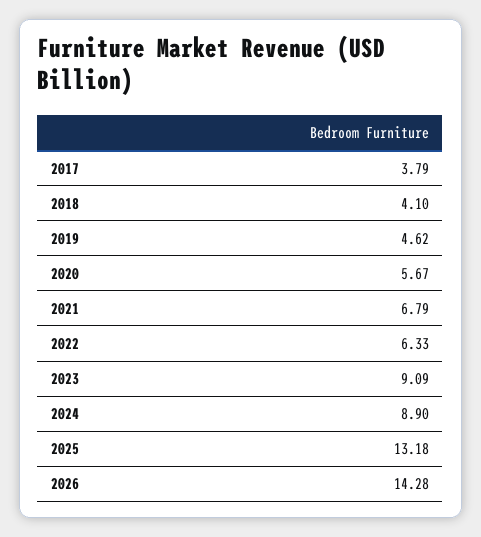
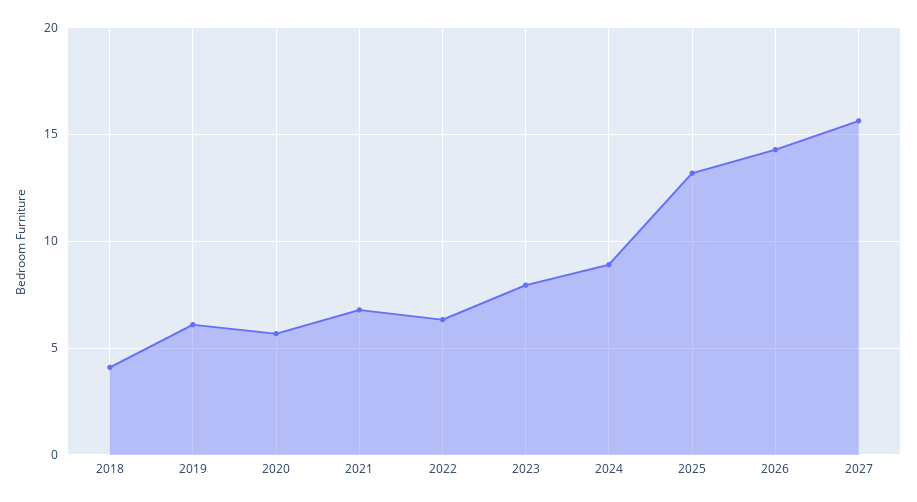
2017: 3.79 -> none
2019: 4.62 -> 6
2023: 9.09 -> 8
2027: none -> 15.5

